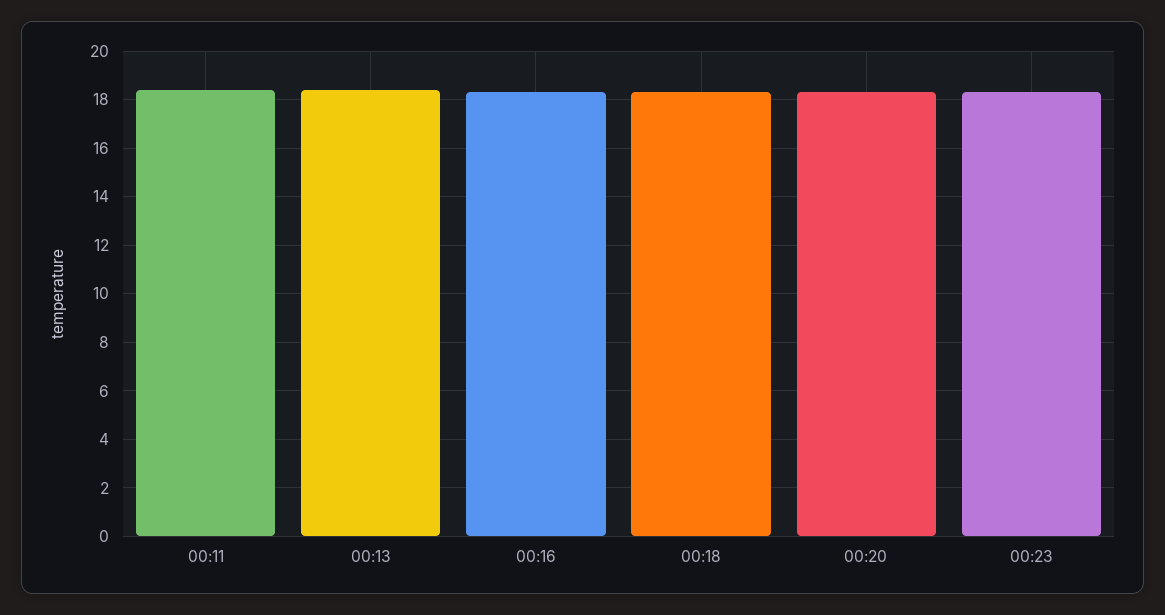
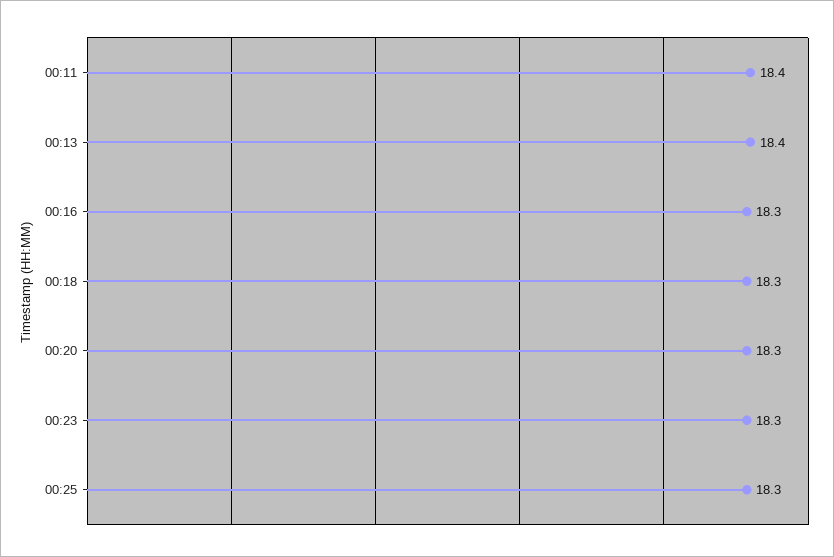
00:25: none -> 18.3

